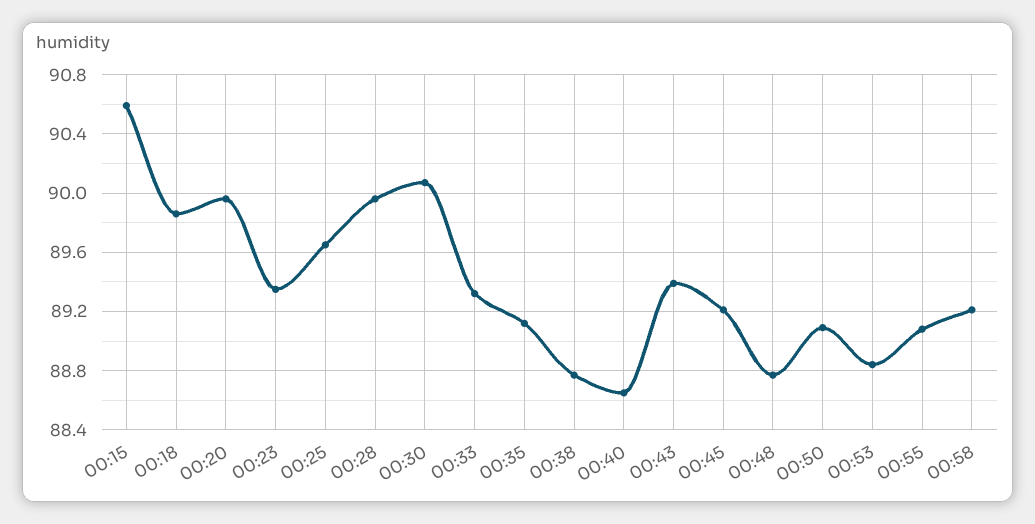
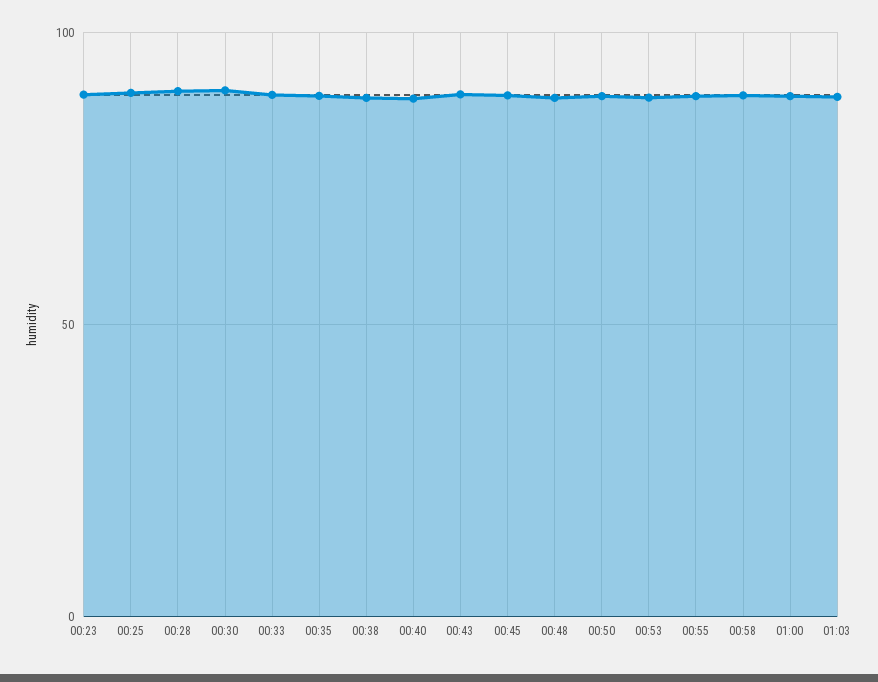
00:15: 90.6 -> none
00:18: 89.85 -> none
00:20: 89.95 -> none
01:00: none -> 90
01:03: none -> 90

